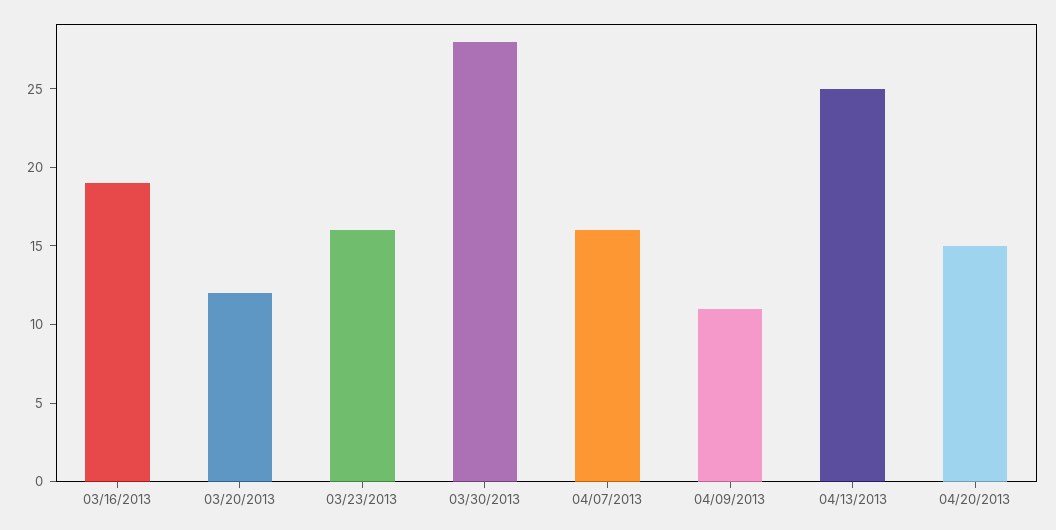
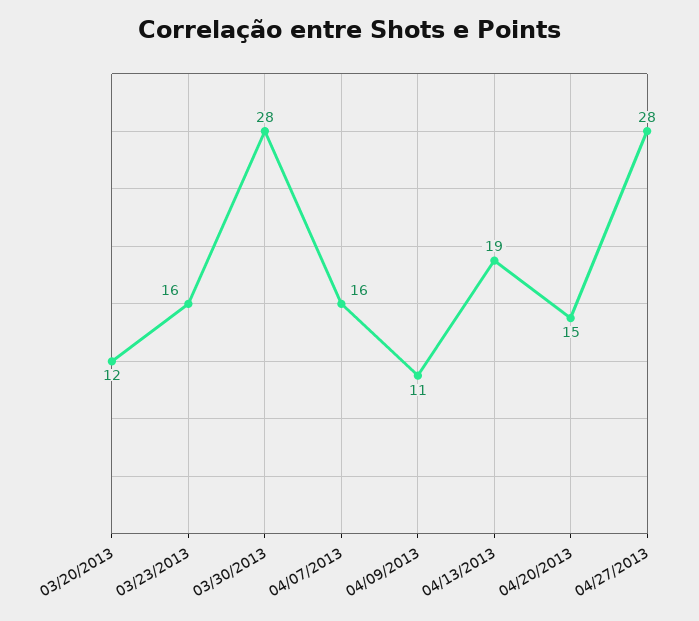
03/16/2013: 19 -> none
04/13/2013: 25 -> 19
04/27/2013: none -> 28

